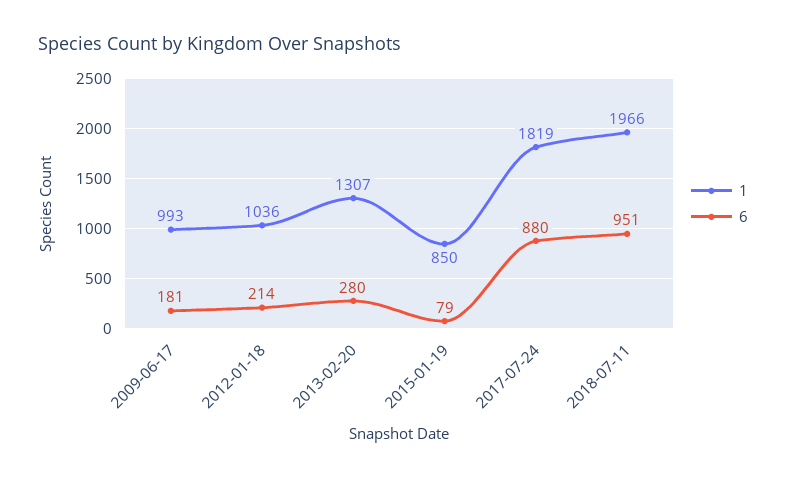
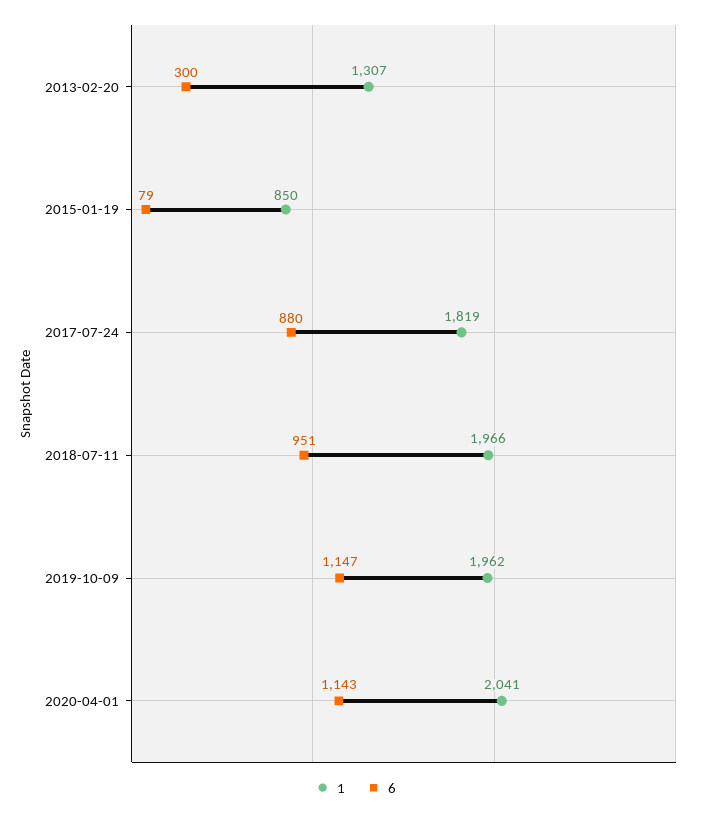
1, 2009-06-17: 993 -> none
6, 2009-06-17: 181 -> none
1, 2012-01-18: 1036 -> none
6, 2012-01-18: 214 -> none
6, 2013-02-20: 280 -> 300
1, 2019-10-09: none -> 1962
6, 2019-10-09: none -> 1147
1, 2020-04-01: none -> 2041
6, 2020-04-01: none -> 1143

